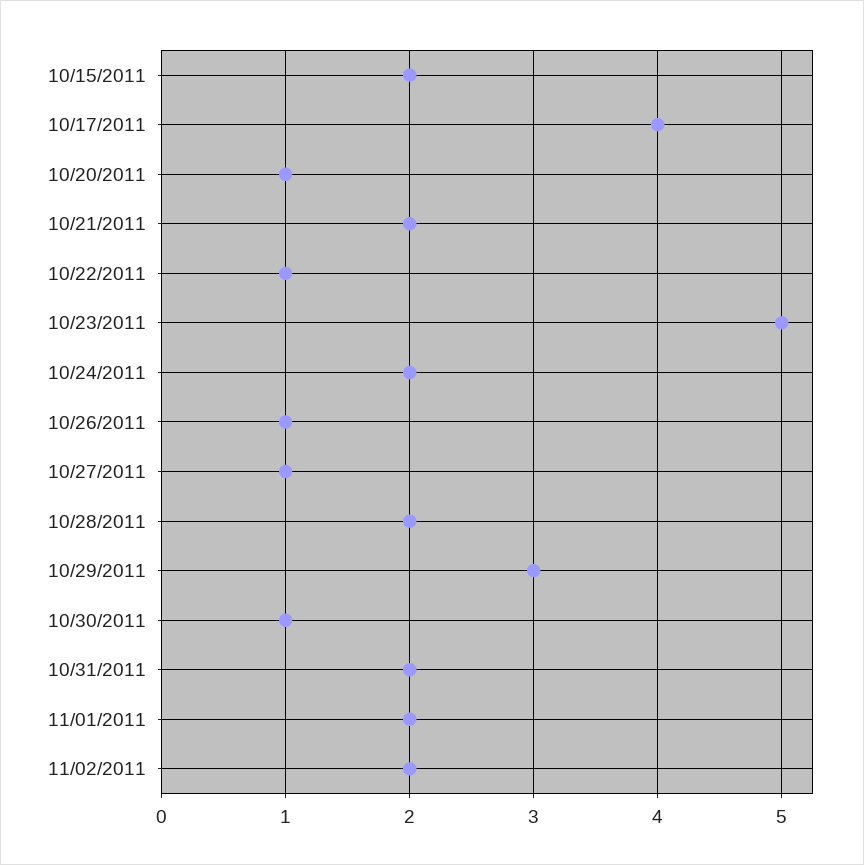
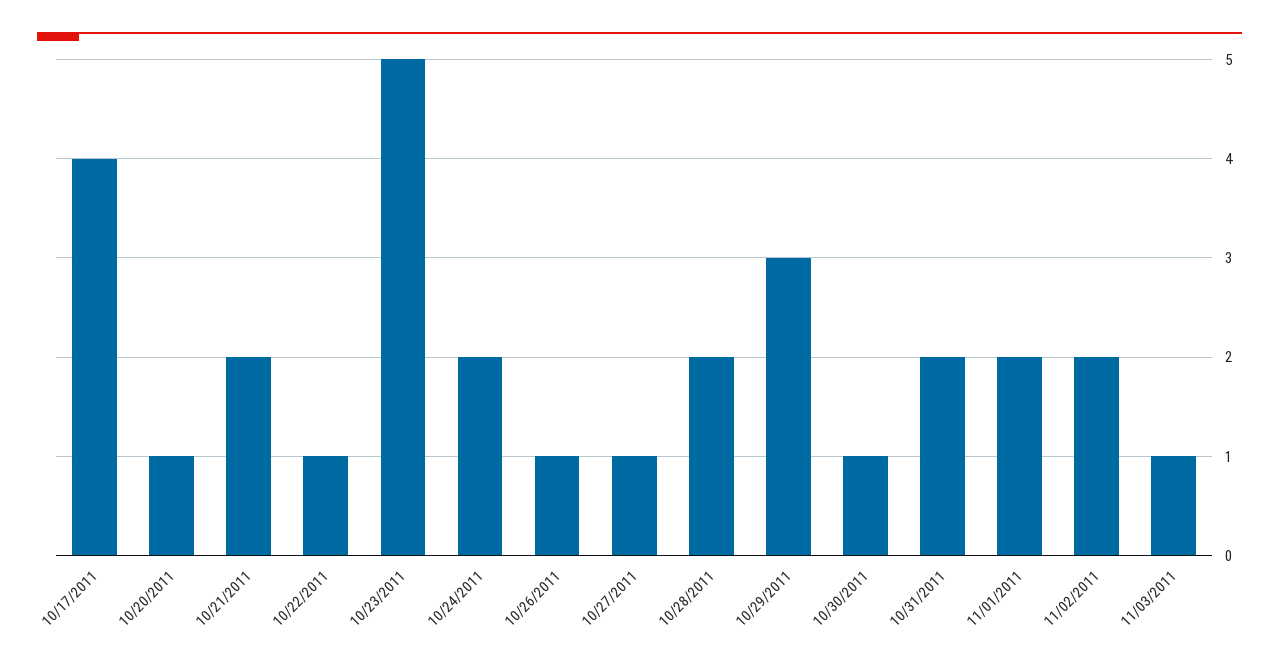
10/15/2011: 2 -> none
11/03/2011: none -> 1

